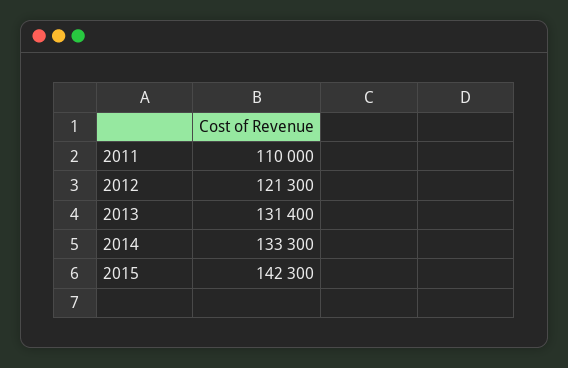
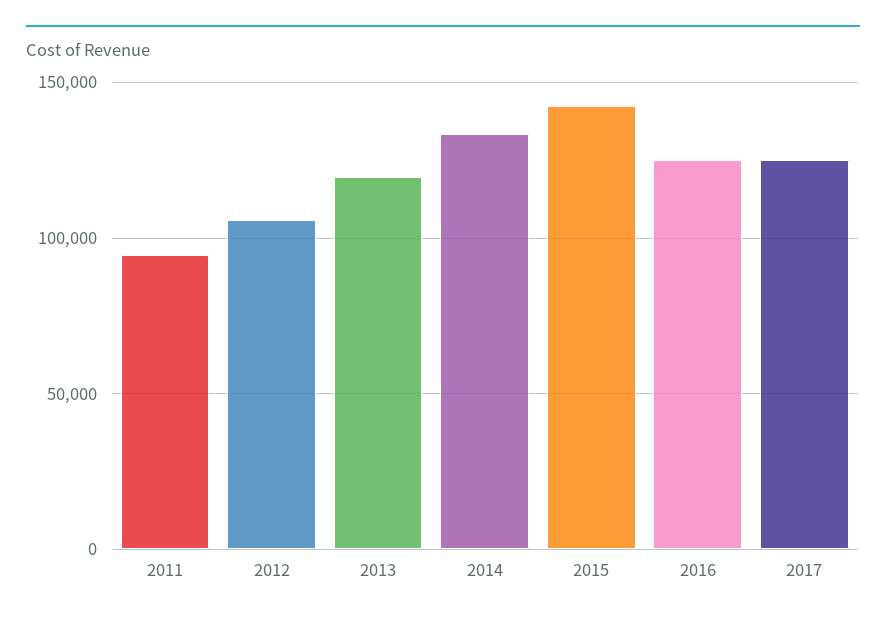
2011: 110000 -> 95000
2012: 121300 -> 105000
2013: 131400 -> 120000
2016: none -> 125000
2017: none -> 125000

